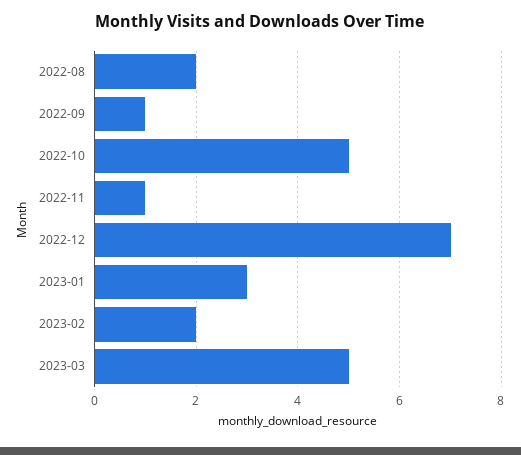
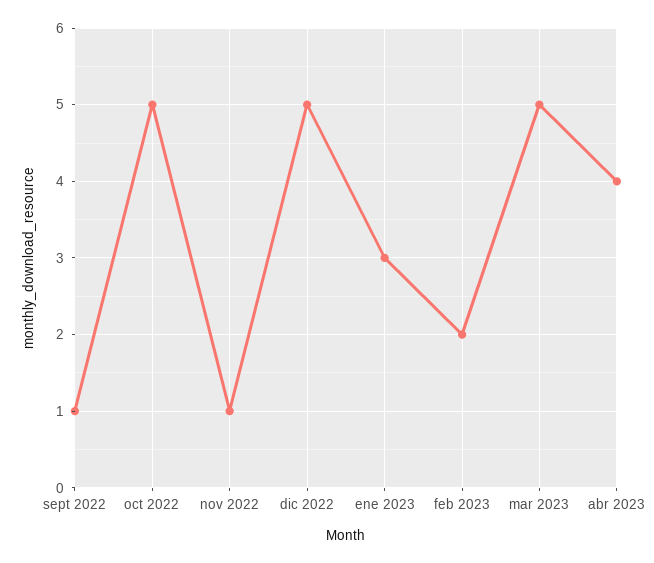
2022-08: 2 -> none
2022-12: 7 -> 5
abr 2023: none -> 4

